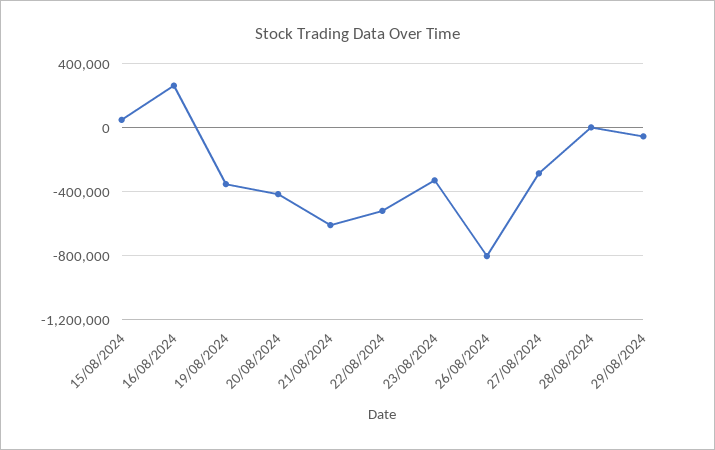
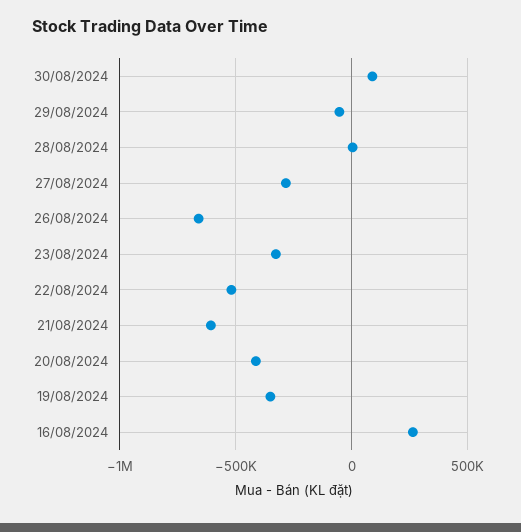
15/08/2024: 50000 -> none
26/08/2024: -800000 -> -650000
30/08/2024: none -> 100000

